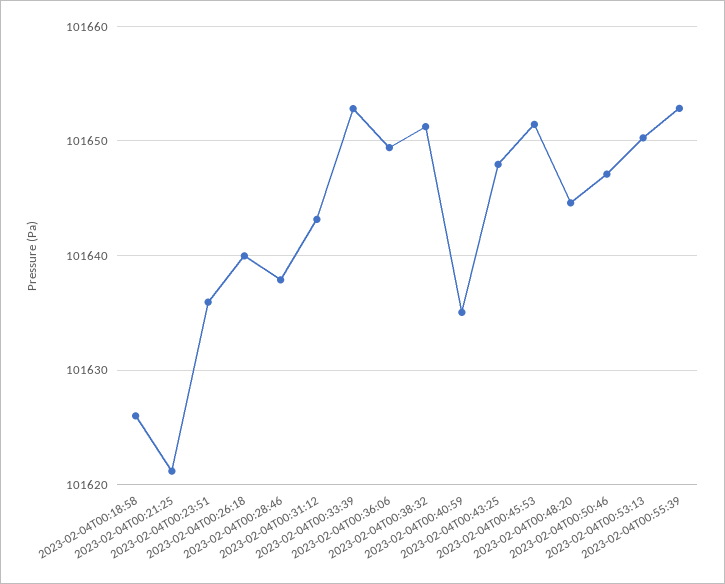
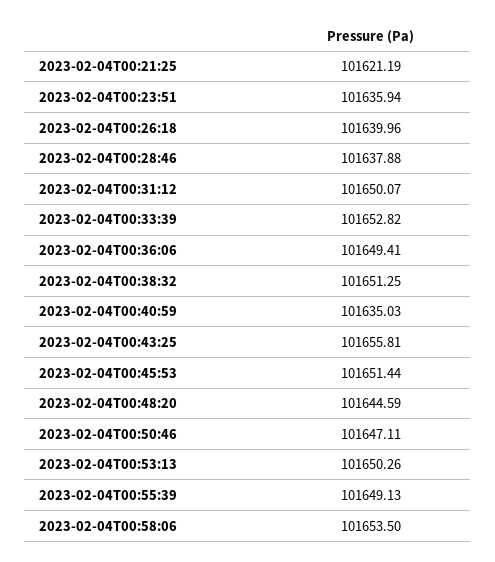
2023-02-04T00:18:58: 101626 -> none
2023-02-04T00:31:12: 101643 -> 101650.07
2023-02-04T00:43:25: 101648 -> 101655.81
2023-02-04T00:55:39: 101653 -> 101649.13
2023-02-04T00:58:06: none -> 101653.5

